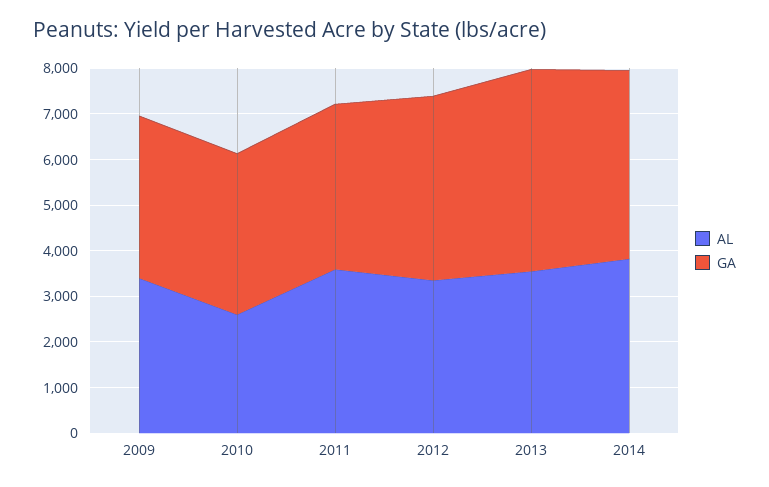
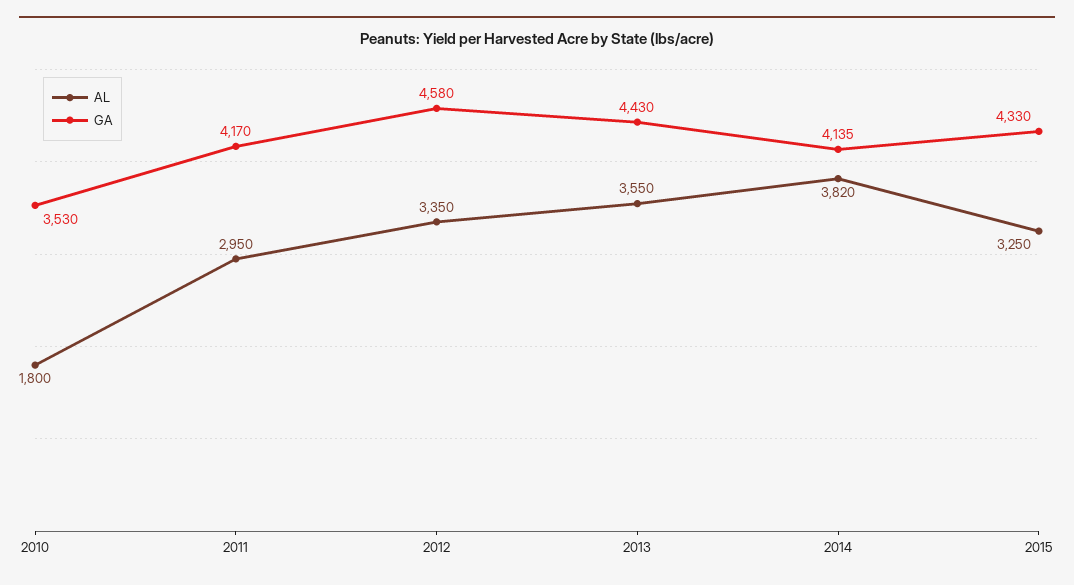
AL, 2009: 3400 -> none
GA, 2009: 3600 -> none
AL, 2010: 2600 -> 1800
AL, 2011: 3600 -> 2950
GA, 2011: 3600 -> 4170
GA, 2012: 4000 -> 4580
AL, 2015: none -> 3250
GA, 2015: none -> 4330

